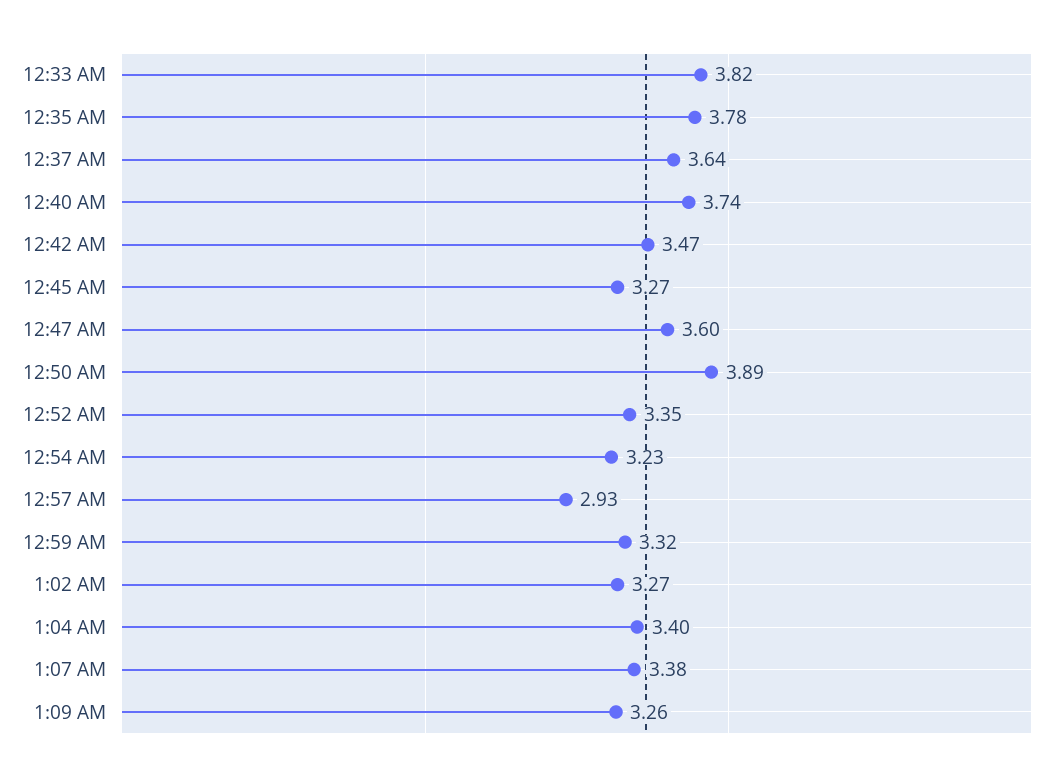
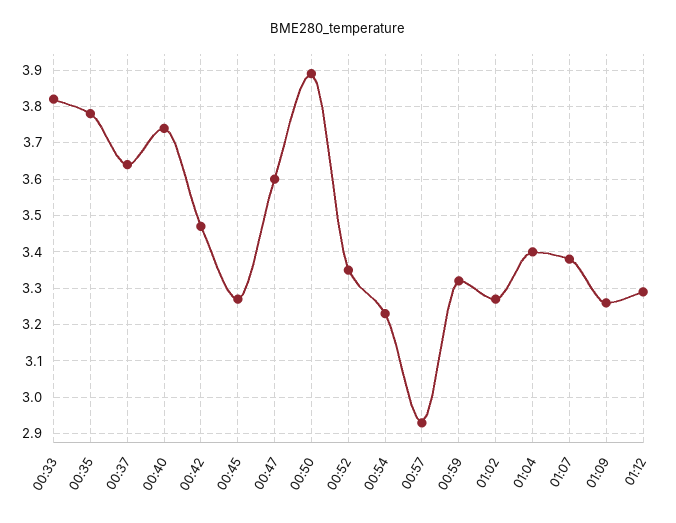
01:12: none -> 3.3

